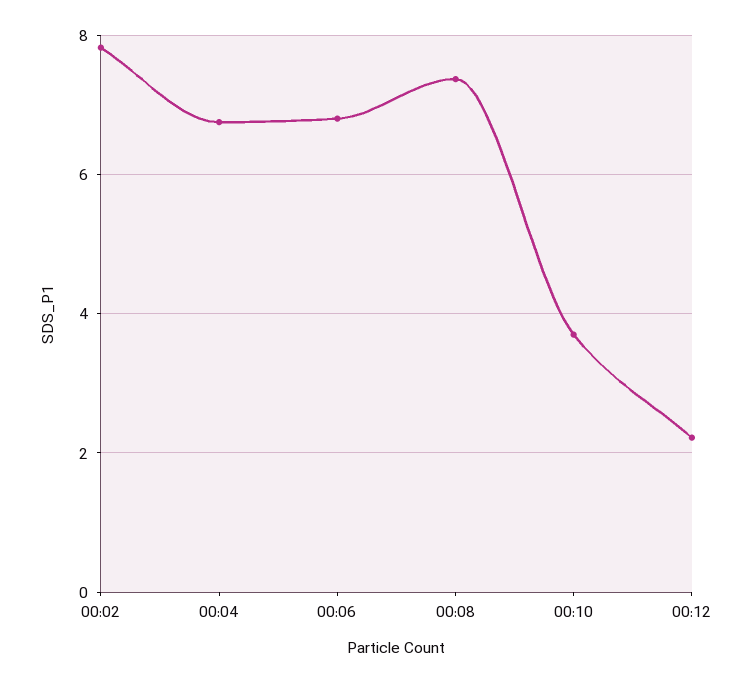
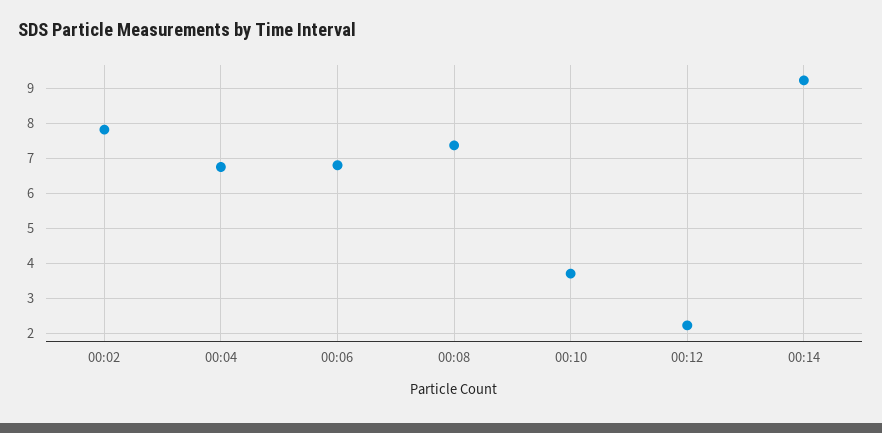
00:14: none -> 9.2

